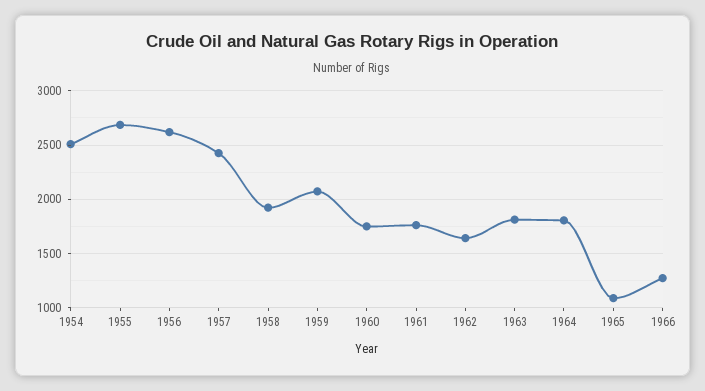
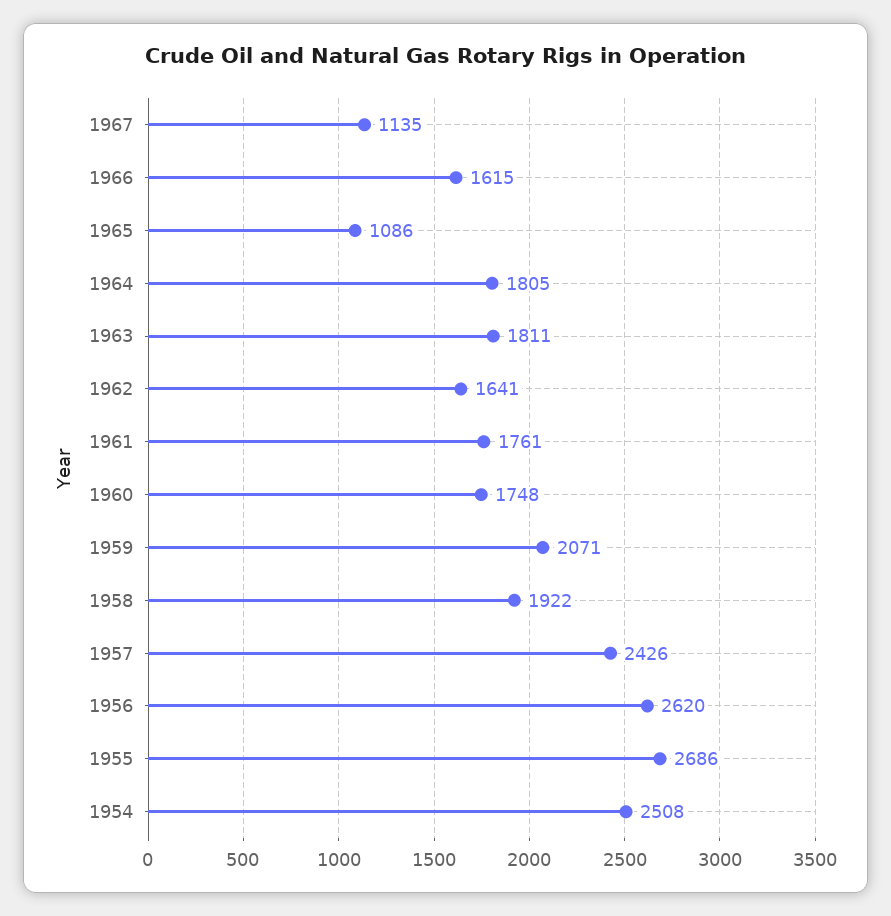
1966: 1300 -> 1615
1967: none -> 1135

